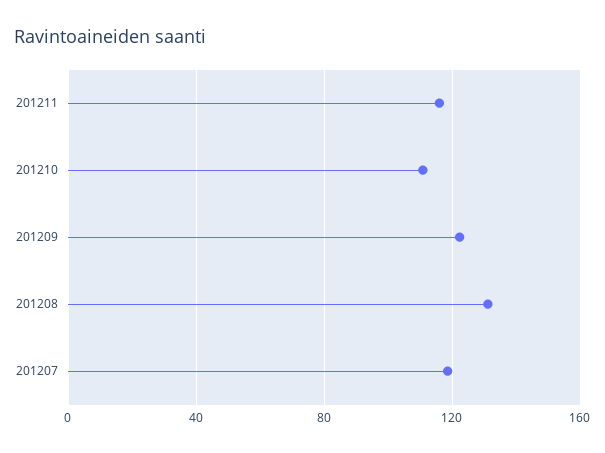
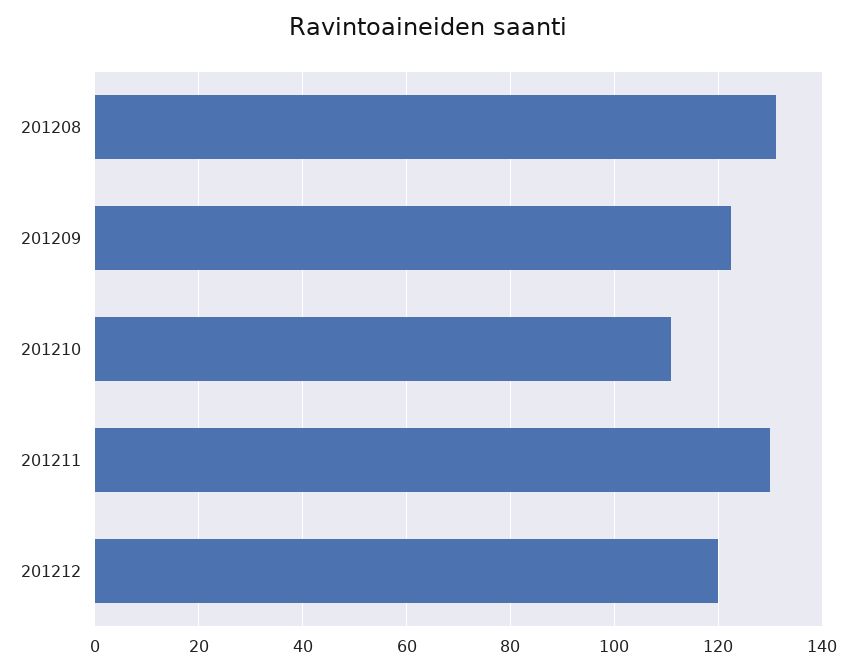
201211: 115 -> 130
201207: 120 -> none
201212: none -> 120

